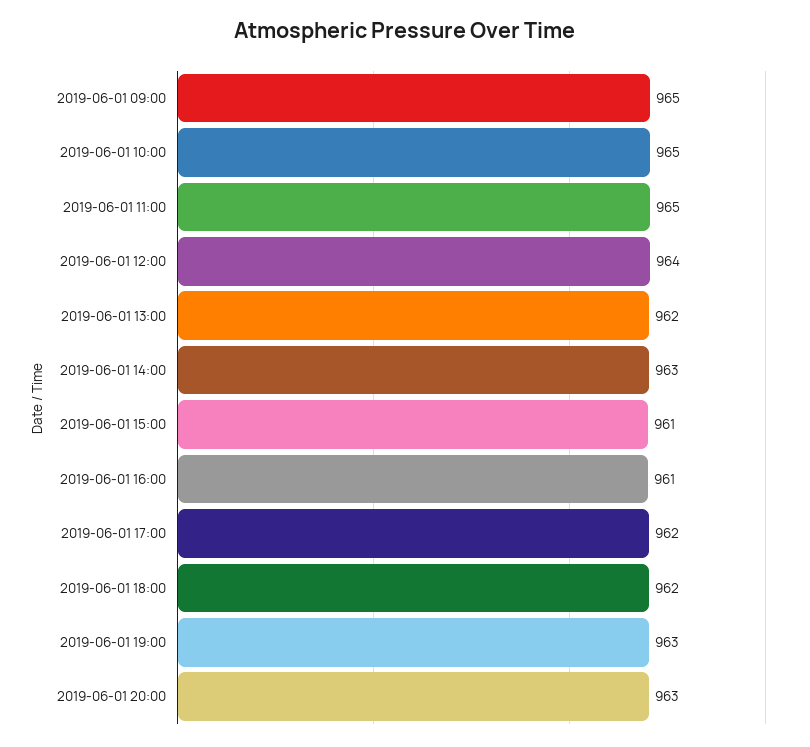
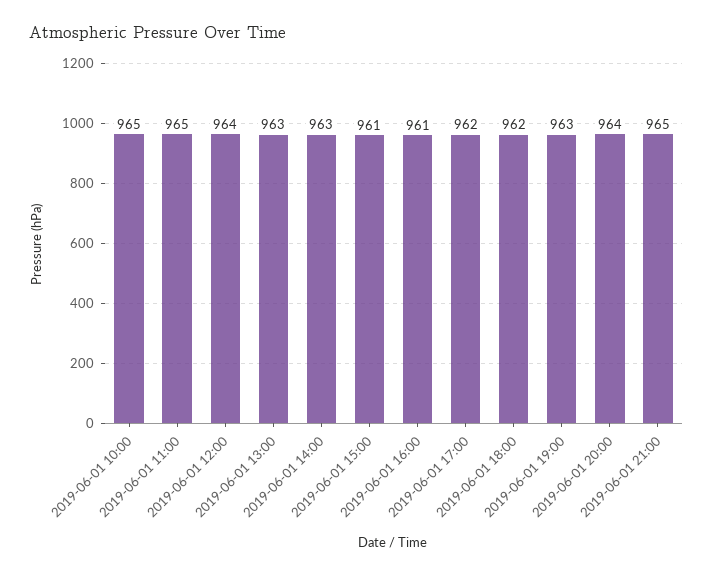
2019-06-01 09:00: 965 -> none
2019-06-01 13:00: 962 -> 963
2019-06-01 20:00: 963 -> 964
2019-06-01 21:00: none -> 965

